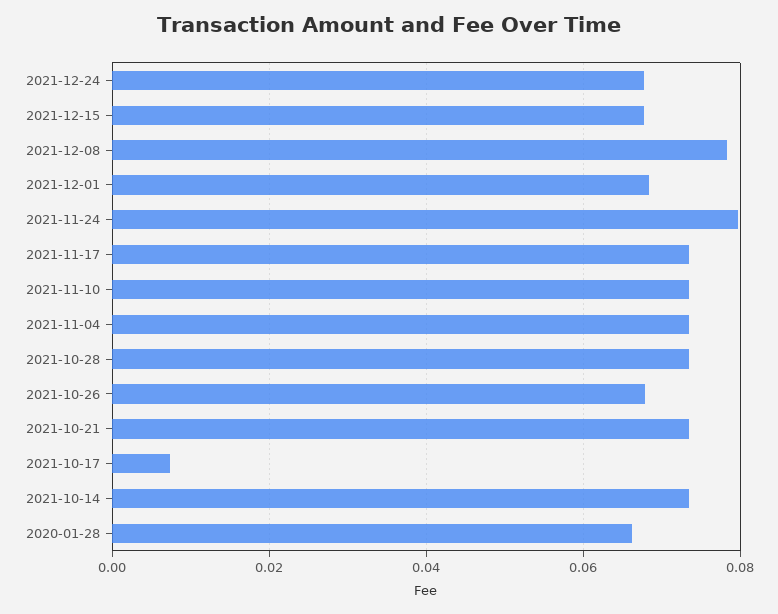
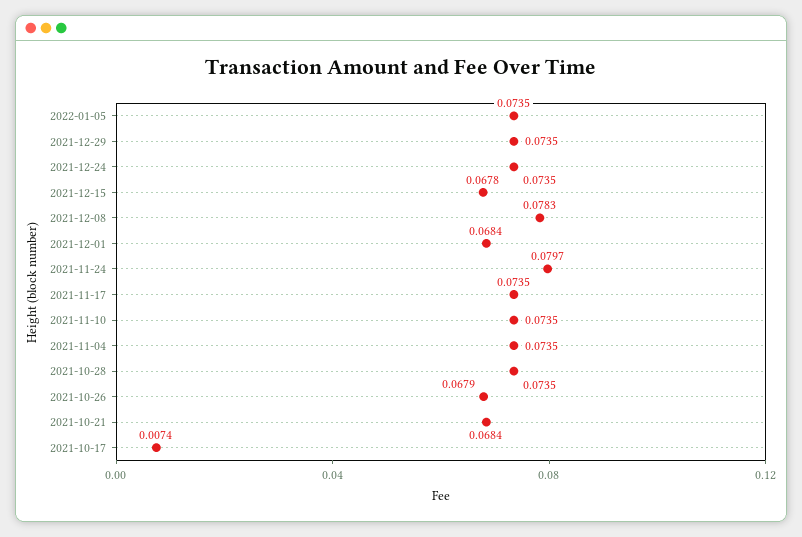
2021-12-24: 0.068 -> 0.0735
2021-10-21: 0.074 -> 0.0684
2021-10-14: 0.074 -> none
2020-01-28: 0.066 -> none
2022-01-05: none -> 0.0735
2021-12-29: none -> 0.0735

